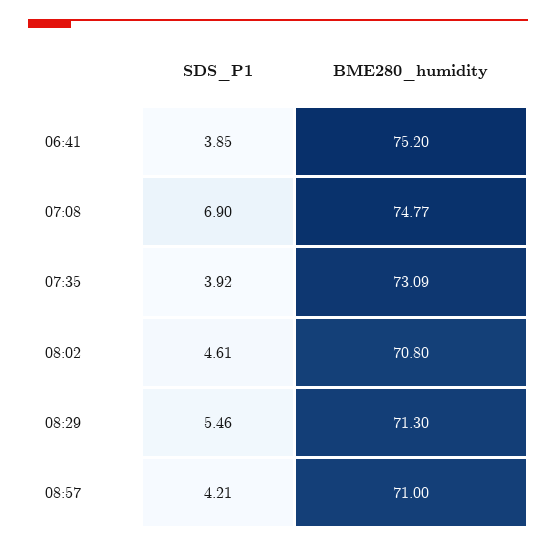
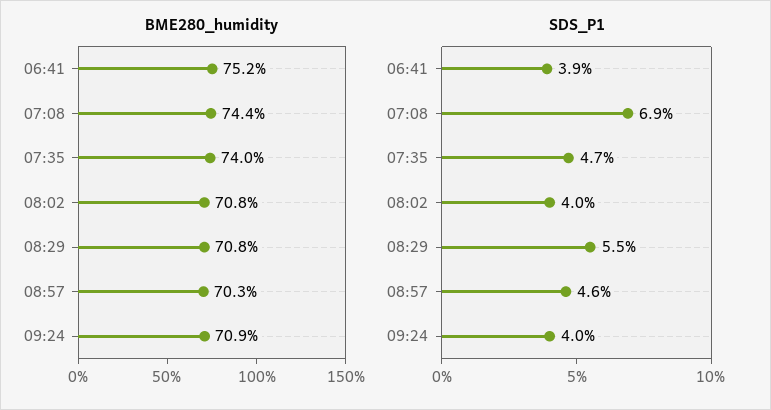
BME280_humidity, 07:08: 74.77 -> 74.4
SDS_P1, 07:35: 3.92 -> 4.7
BME280_humidity, 07:35: 73.09 -> 74
SDS_P1, 08:02: 4.61 -> 4
BME280_humidity, 08:29: 71.3 -> 70.8
SDS_P1, 08:57: 4.21 -> 4.6
BME280_humidity, 08:57: 71 -> 70.3
BME280_humidity, 09:24: none -> 70.9
SDS_P1, 09:24: none -> 4

